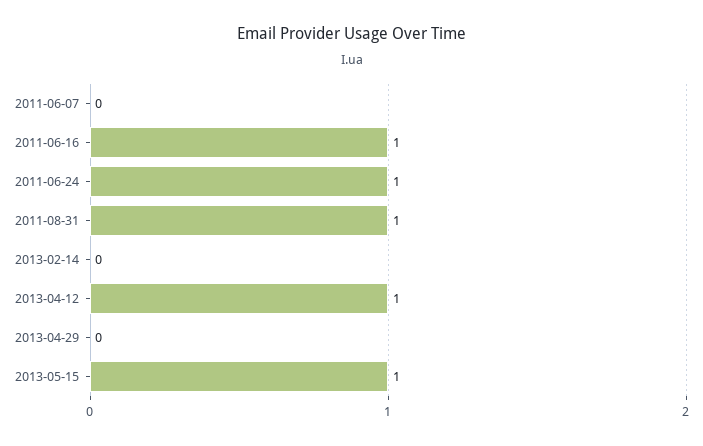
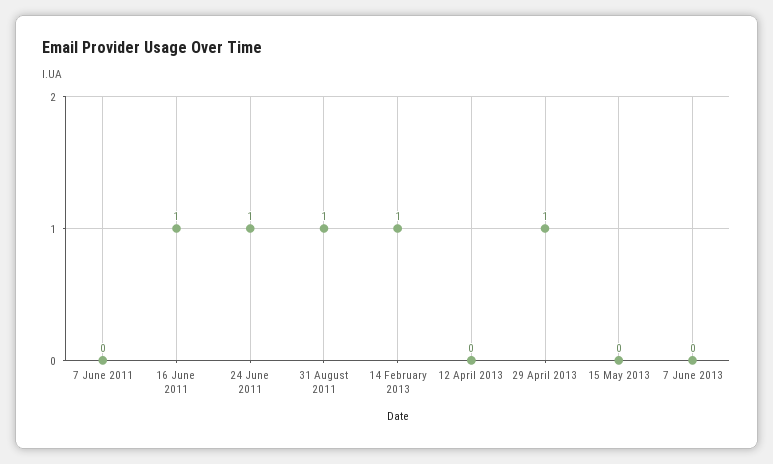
2013-02-14: 0 -> 1
2013-04-12: 1 -> 0
2013-04-29: 0 -> 1
2013-05-15: 1 -> 0
7 June 2013: none -> 0

